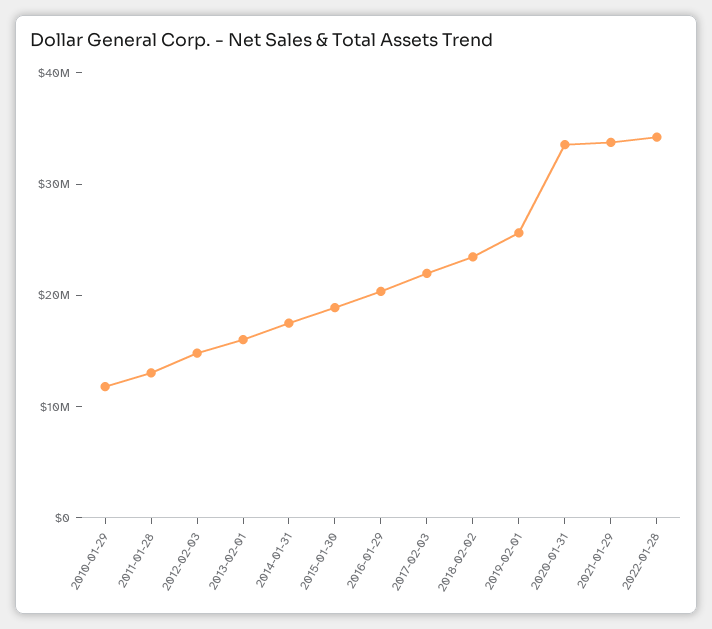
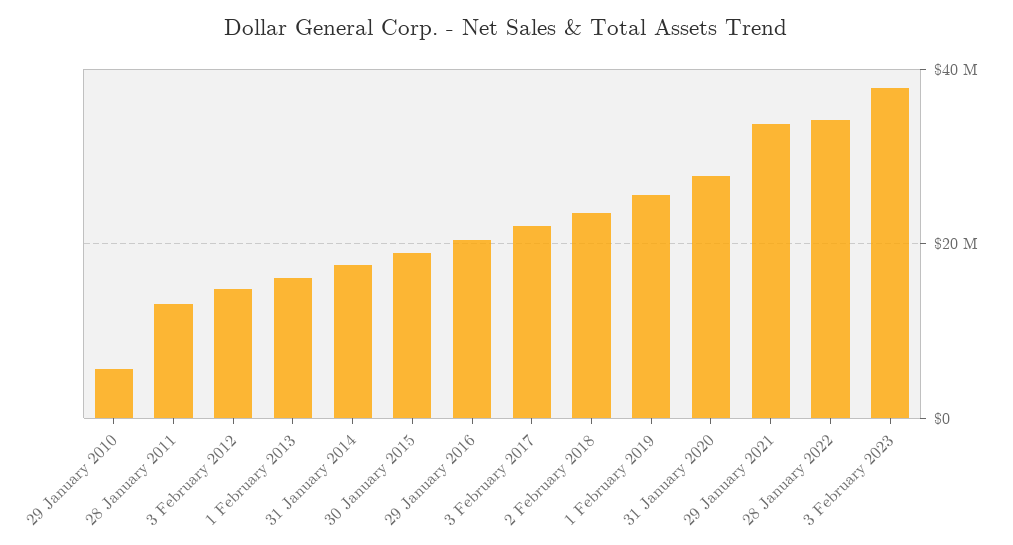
2010-01-29: 12000000 -> 6000000
2020-01-31: 34000000 -> 28000000
3 February 2023: none -> 38000000

